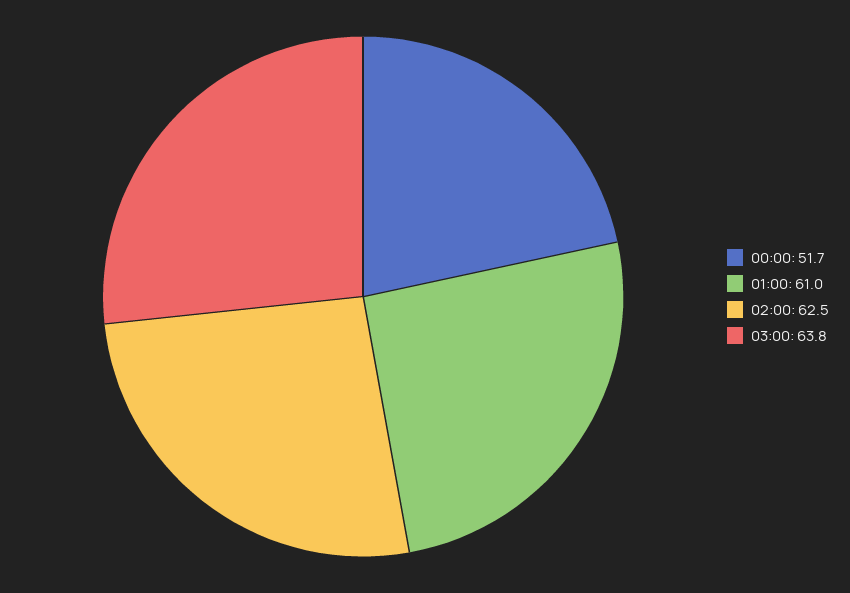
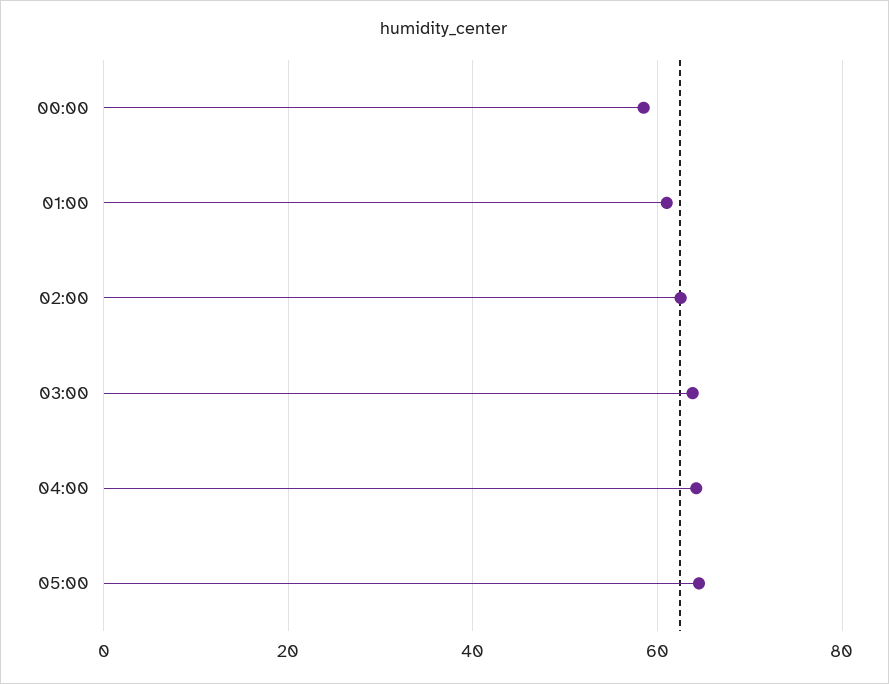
00:00: 51.7 -> 58
04:00: none -> 64
05:00: none -> 64

